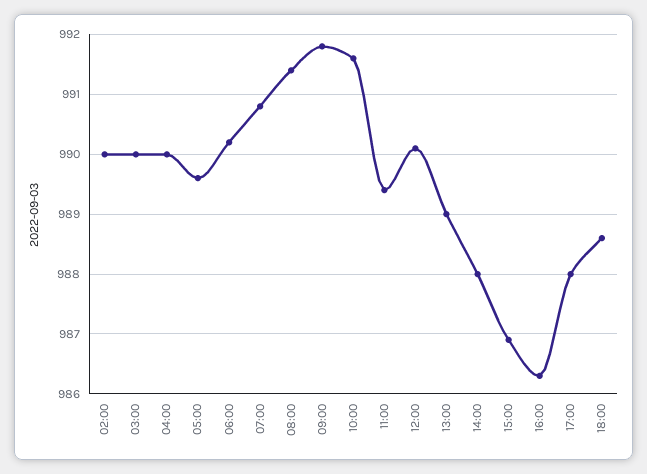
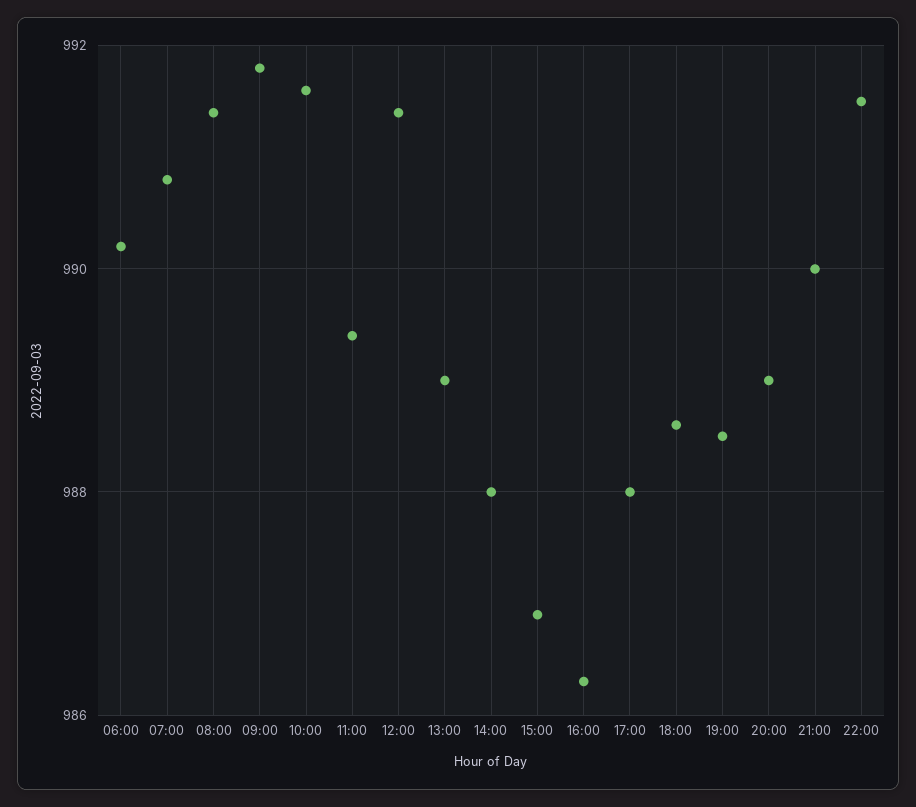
02:00: 990 -> none
03:00: 990 -> none
04:00: 990 -> none
05:00: 989.5 -> none
12:00: 990 -> 991.5
19:00: none -> 988.5
20:00: none -> 989
21:00: none -> 990
22:00: none -> 991.5

